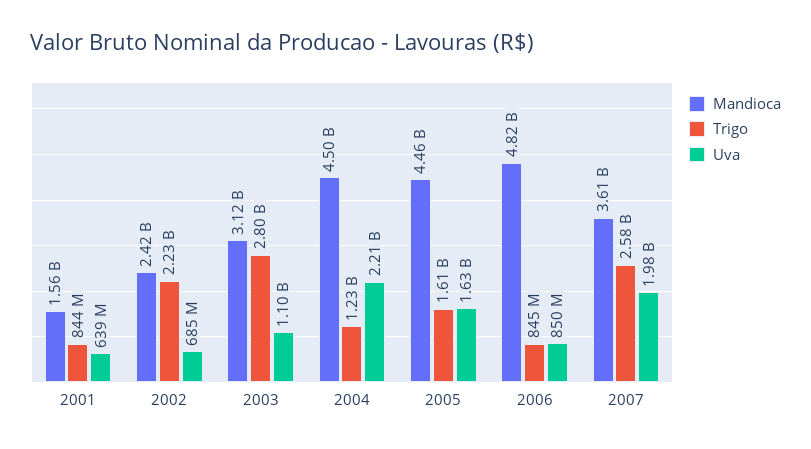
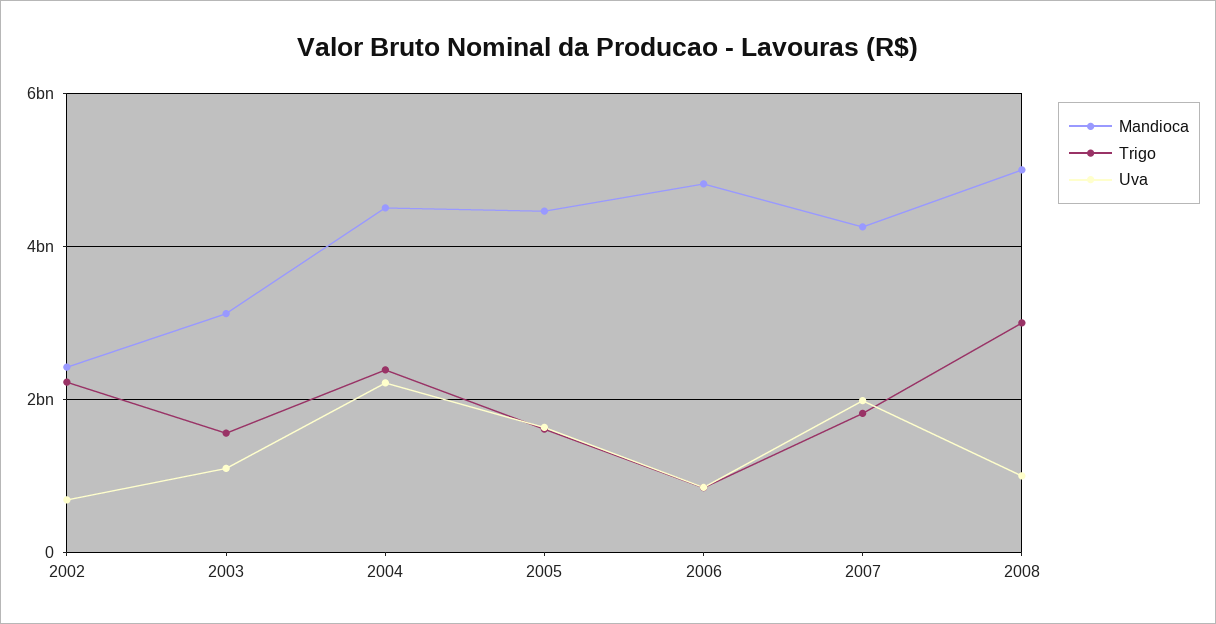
Mandioca, 2001: 1560000000 -> none
Trigo, 2001: 844000000 -> none
Uva, 2001: 639000000 -> none
Trigo, 2003: 2800000000 -> 1600000000
Trigo, 2004: 1230000000 -> 2400000000
Mandioca, 2007: 3610000000 -> 4200000000
Trigo, 2007: 2580000000 -> 1800000000
Mandioca, 2008: none -> 5000000000
Trigo, 2008: none -> 3000000000
Uva, 2008: none -> 1000000000

